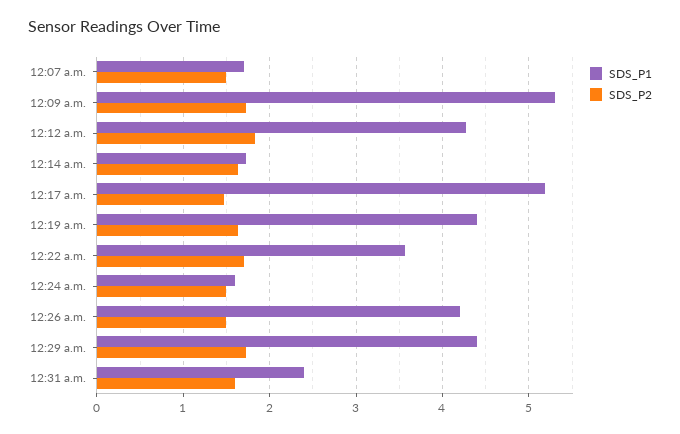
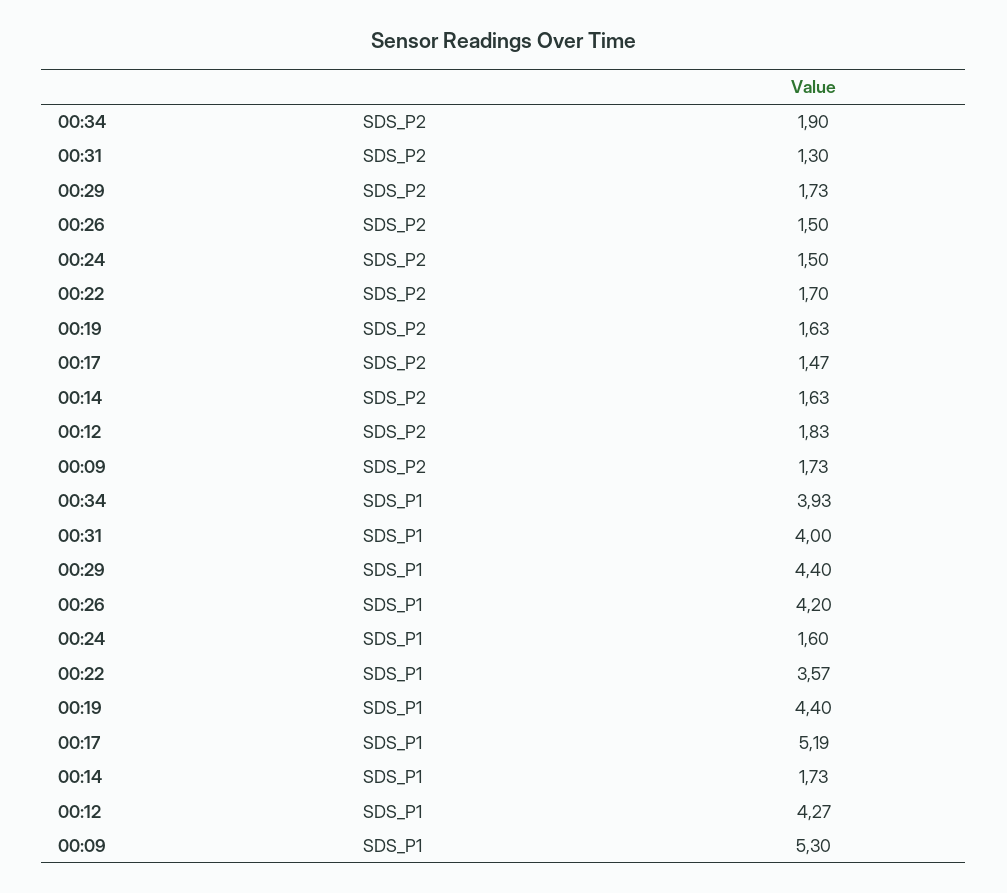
SDS_P1, 12:07 a.m.: 1.7 -> none
SDS_P2, 12:07 a.m.: 1.5 -> none
SDS_P1, 12:31 a.m.: 2.4 -> 4
SDS_P2, 12:31 a.m.: 1.6 -> 1.3
SDS_P2, 00:34: none -> 1.9
SDS_P1, 00:34: none -> 3.93

